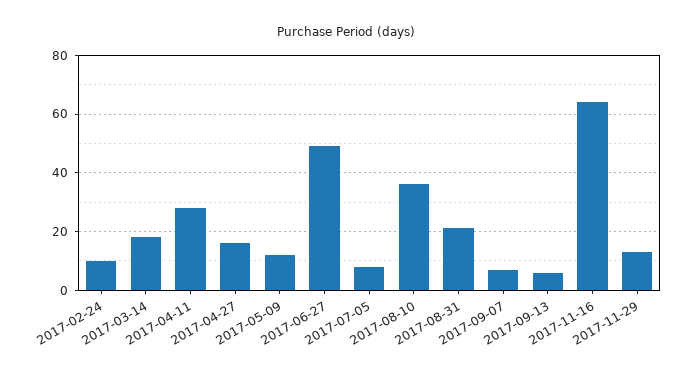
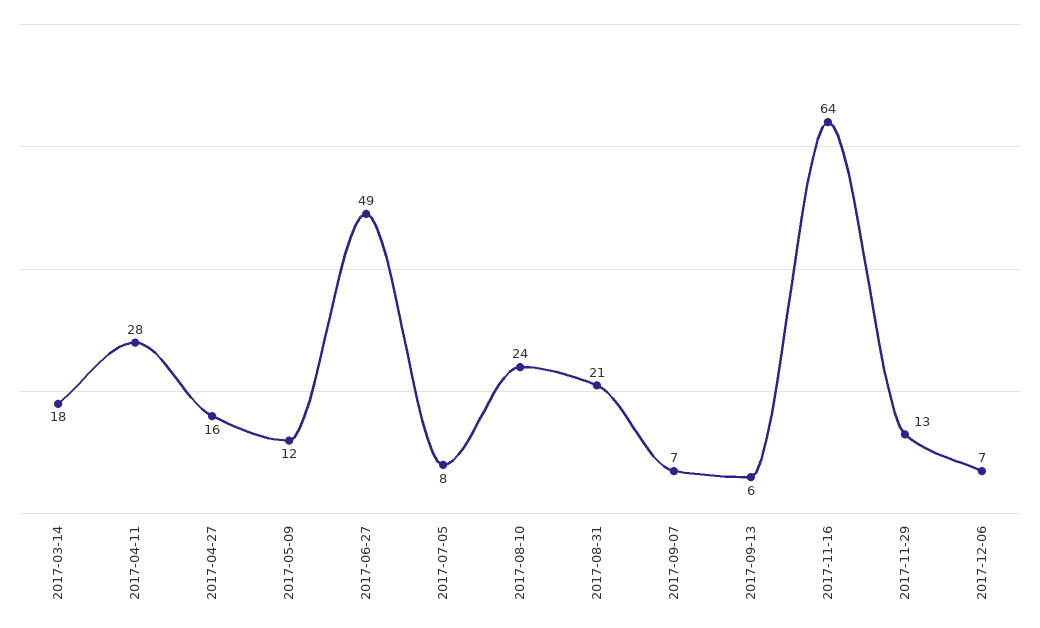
2017-02-24: 10 -> none
2017-08-10: 35 -> 24
2017-12-06: none -> 7

